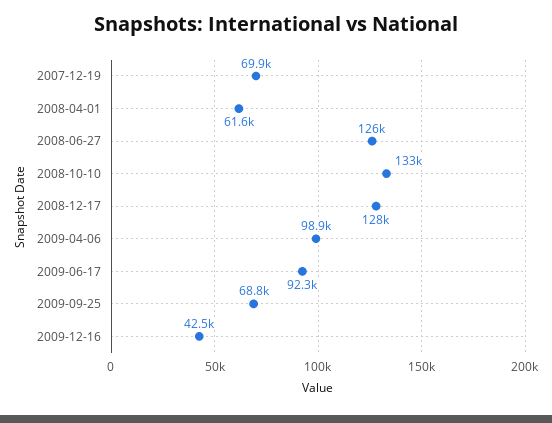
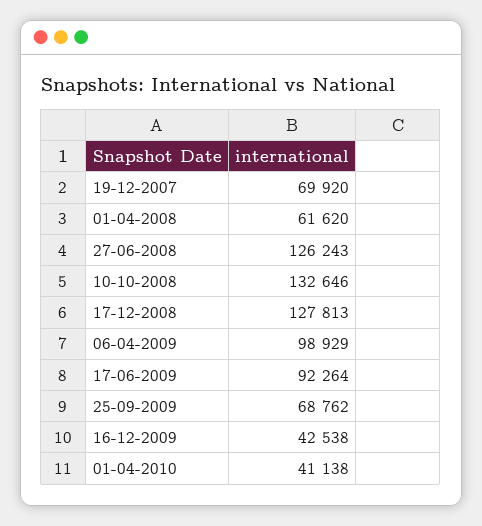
01-04-2010: none -> 41138

